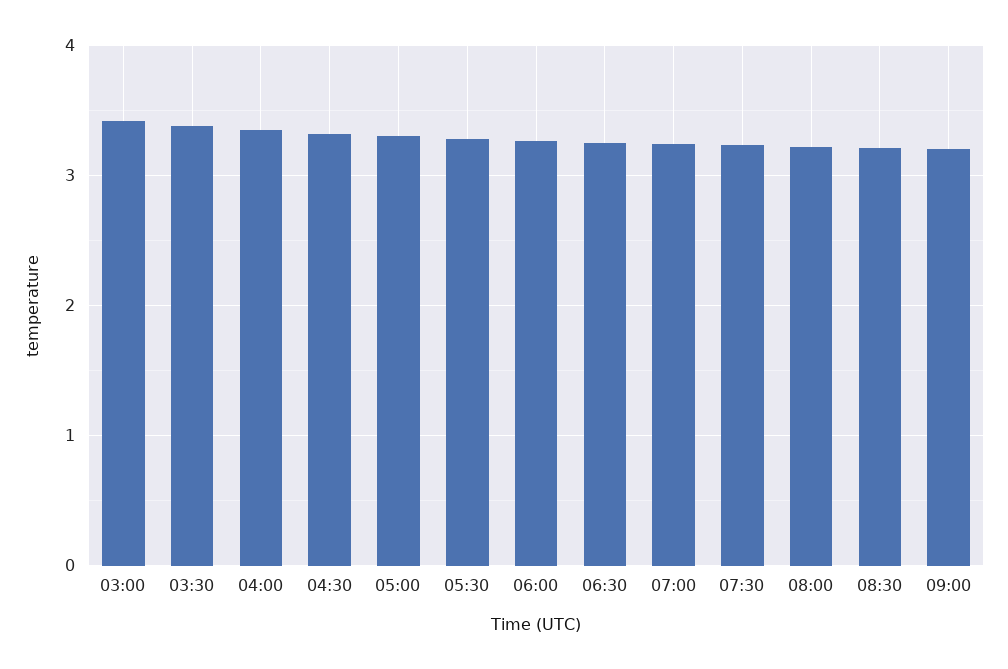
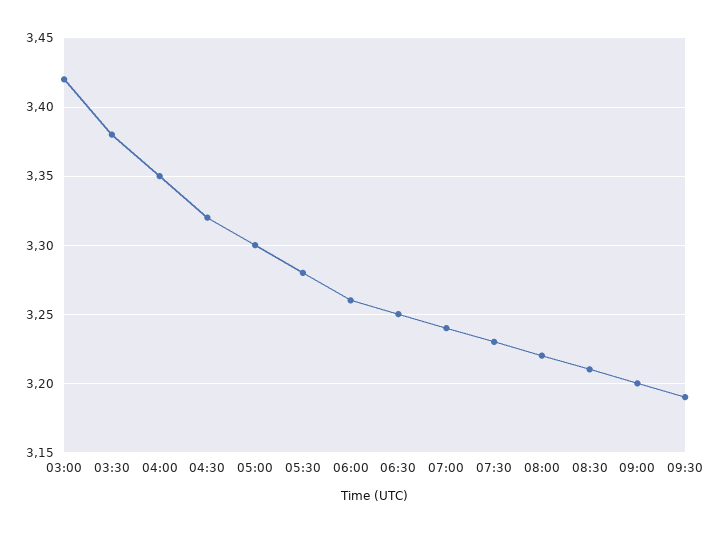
09:30: none -> 3.19

